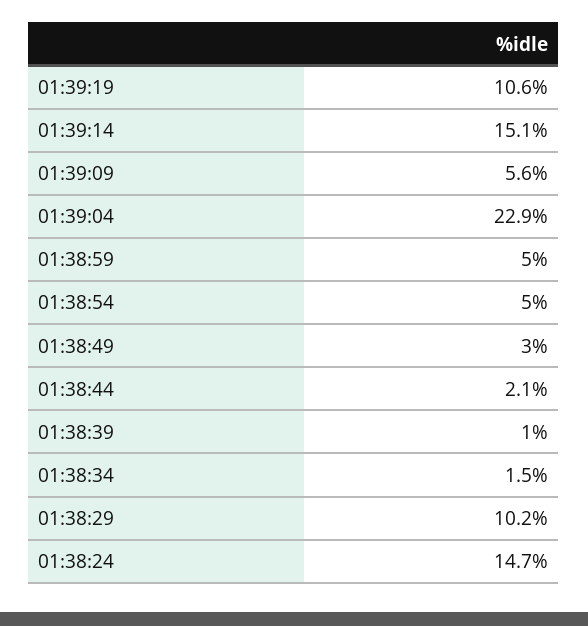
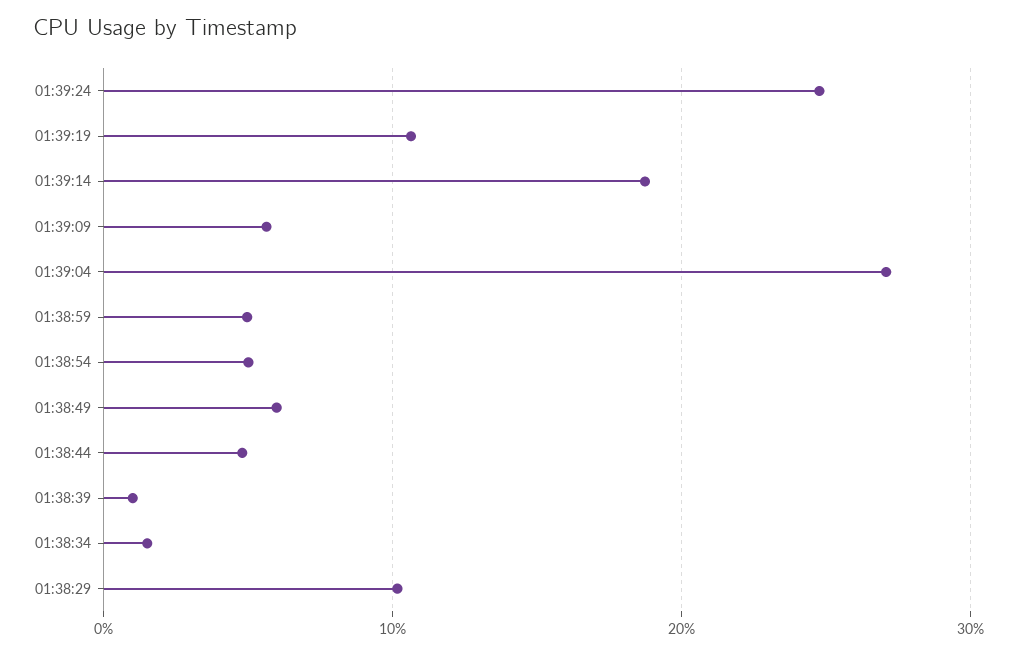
01:39:14: 15.1 -> 19
01:39:04: 22.9 -> 27
01:38:49: 3 -> 6
01:38:44: 2.1 -> 5
01:38:24: 14.7 -> none
01:39:24: none -> 25

